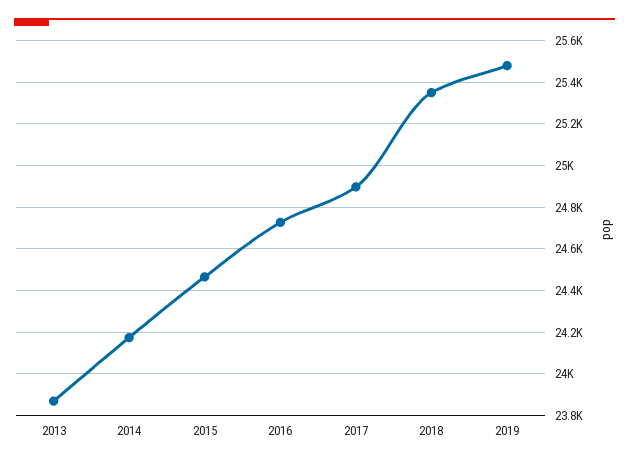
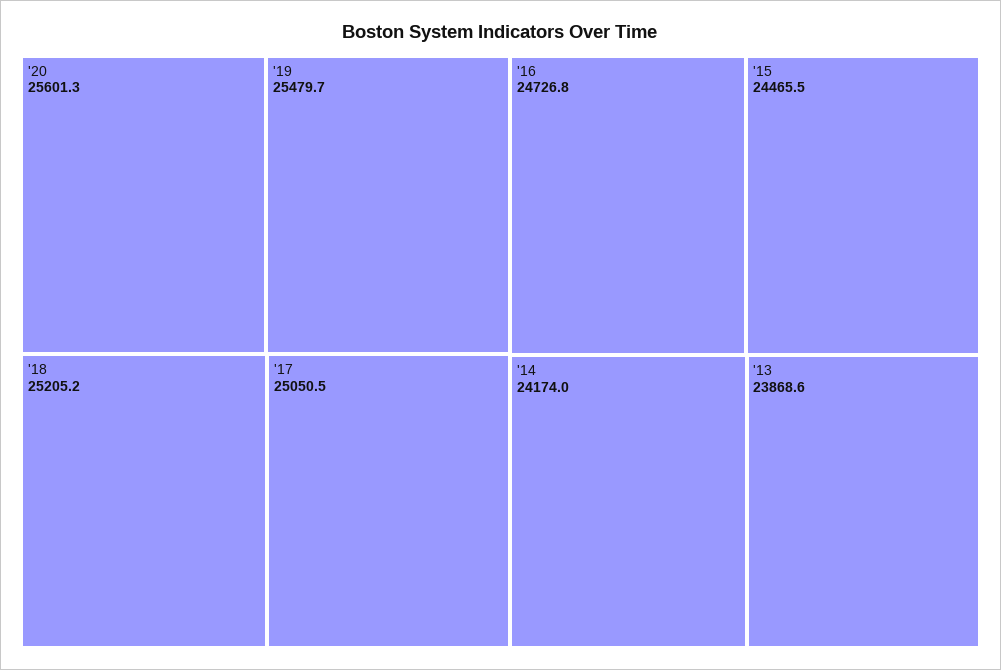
2017: 24900 -> 25050.5
2018: 25350 -> 25205.2
'20: none -> 25601.3

